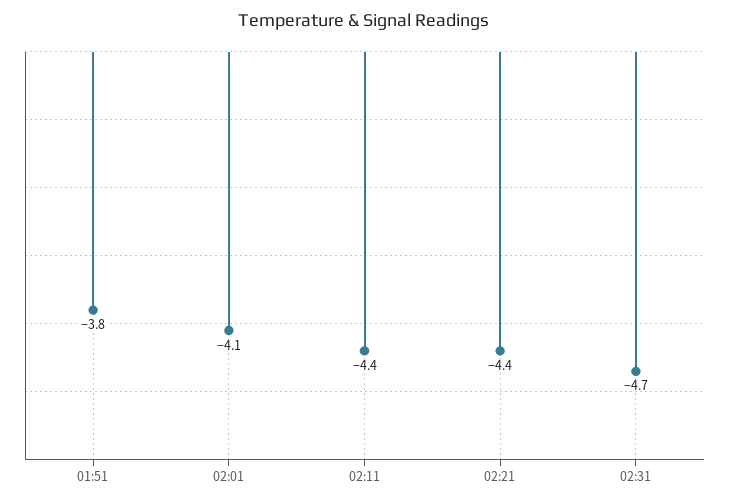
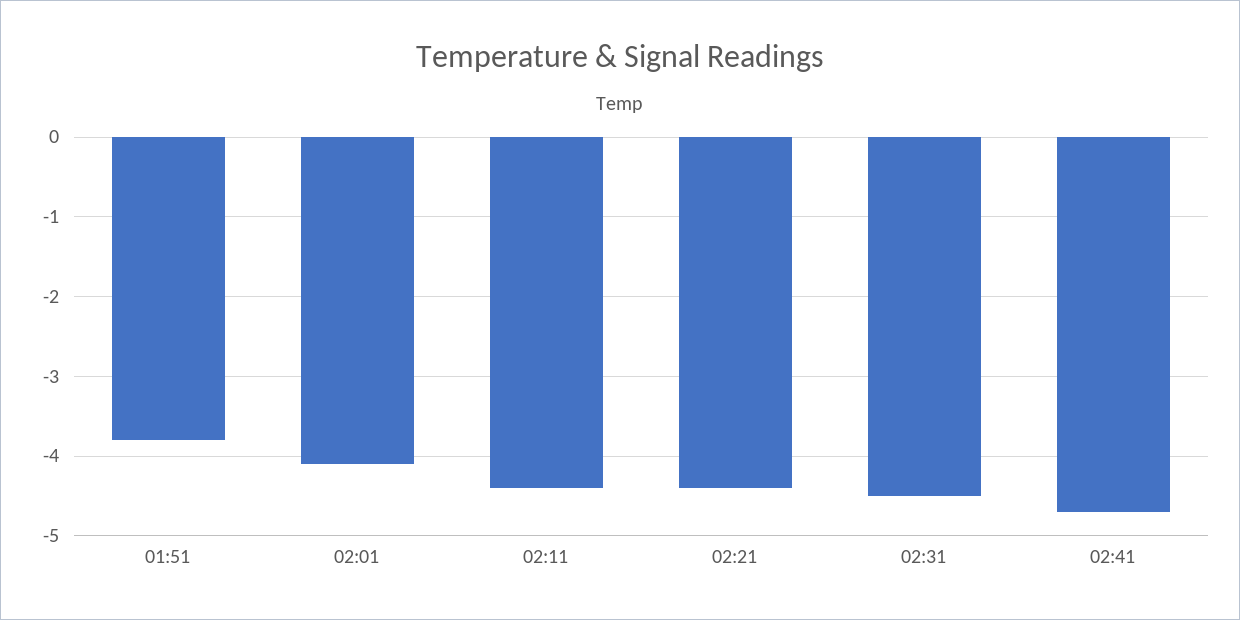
02:31: -4.7 -> -4.5
02:41: none -> -4.7

